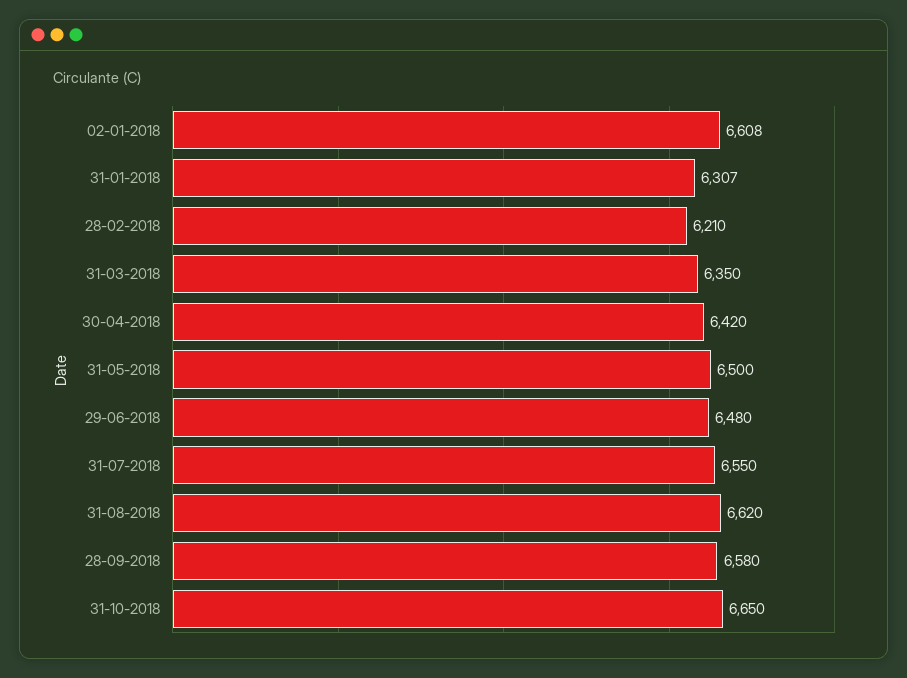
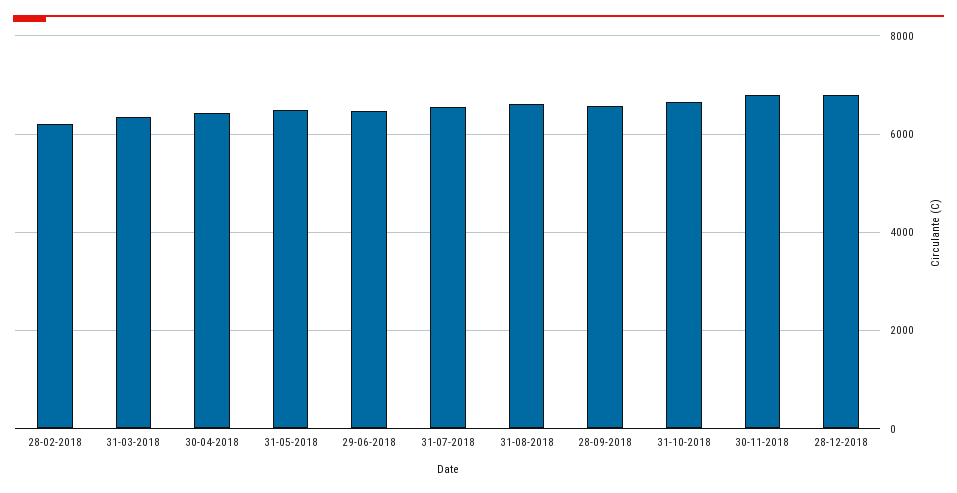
02-01-2018: 6608 -> none
31-01-2018: 6307 -> none
30-11-2018: none -> 6800
28-12-2018: none -> 6800

